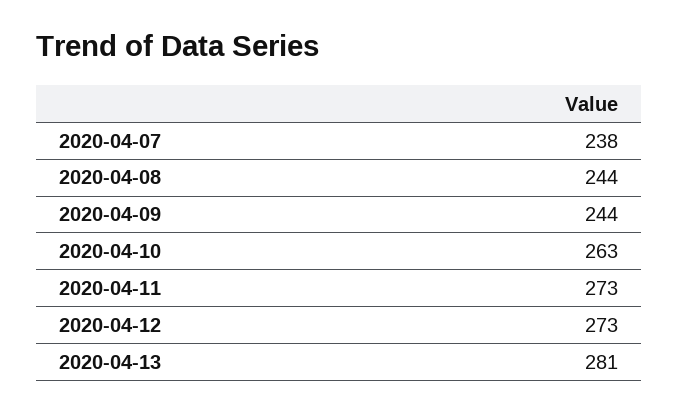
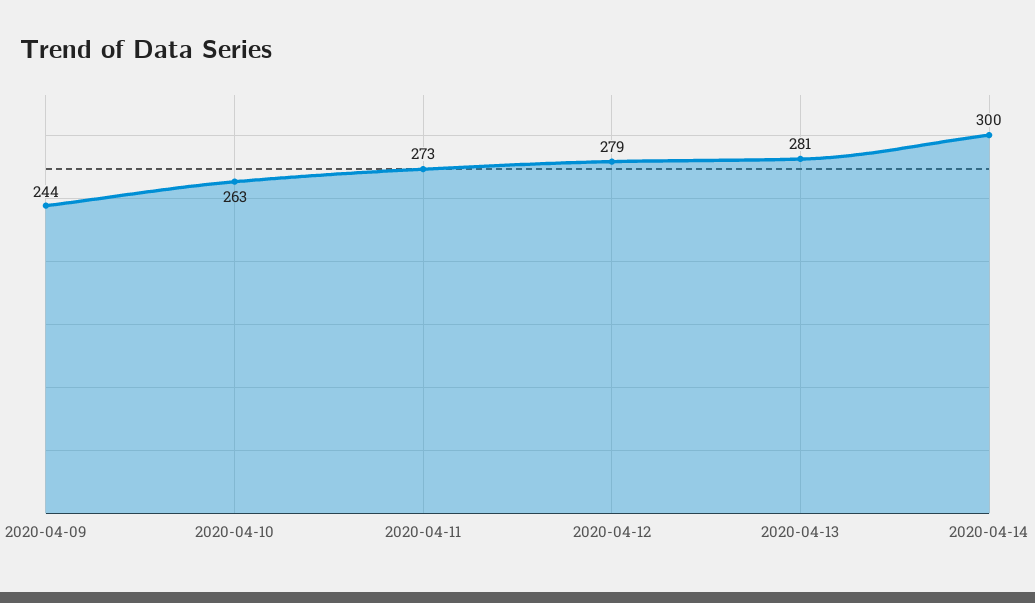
2020-04-07: 238 -> none
2020-04-08: 244 -> none
2020-04-12: 273 -> 279
2020-04-14: none -> 300

